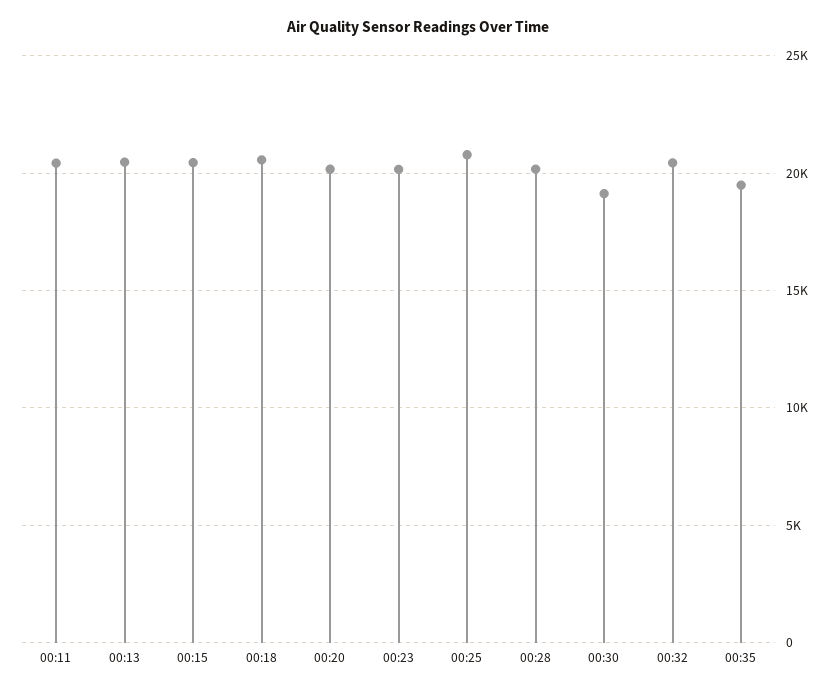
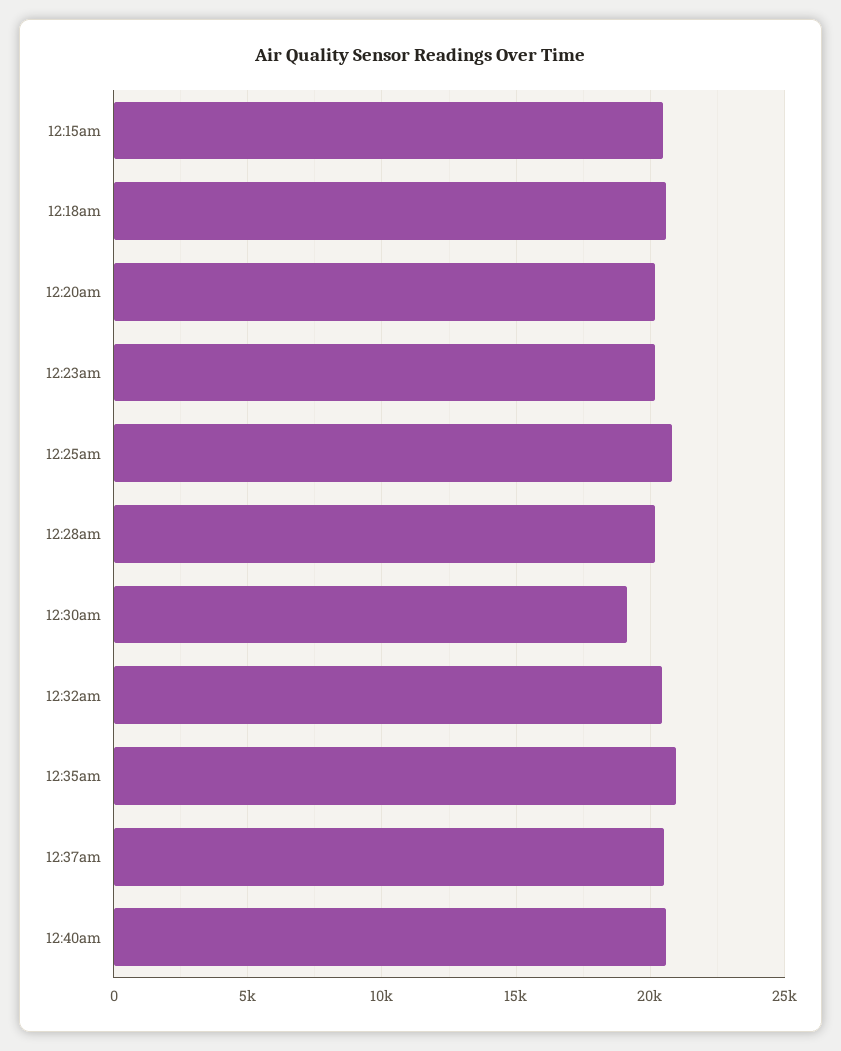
00:11: 20500 -> none
00:13: 20500 -> none
00:35: 19500 -> 21000
12:37am: none -> 20500
12:40am: none -> 20500

